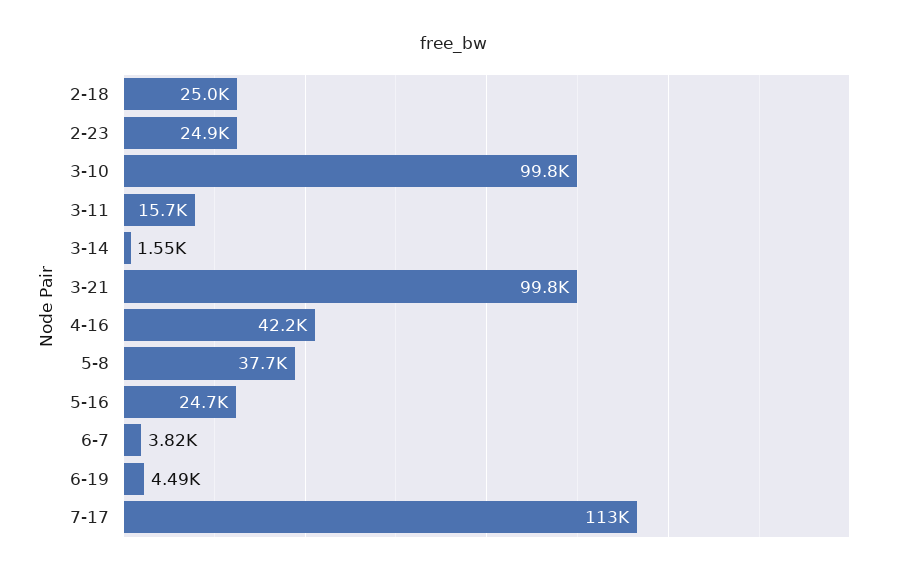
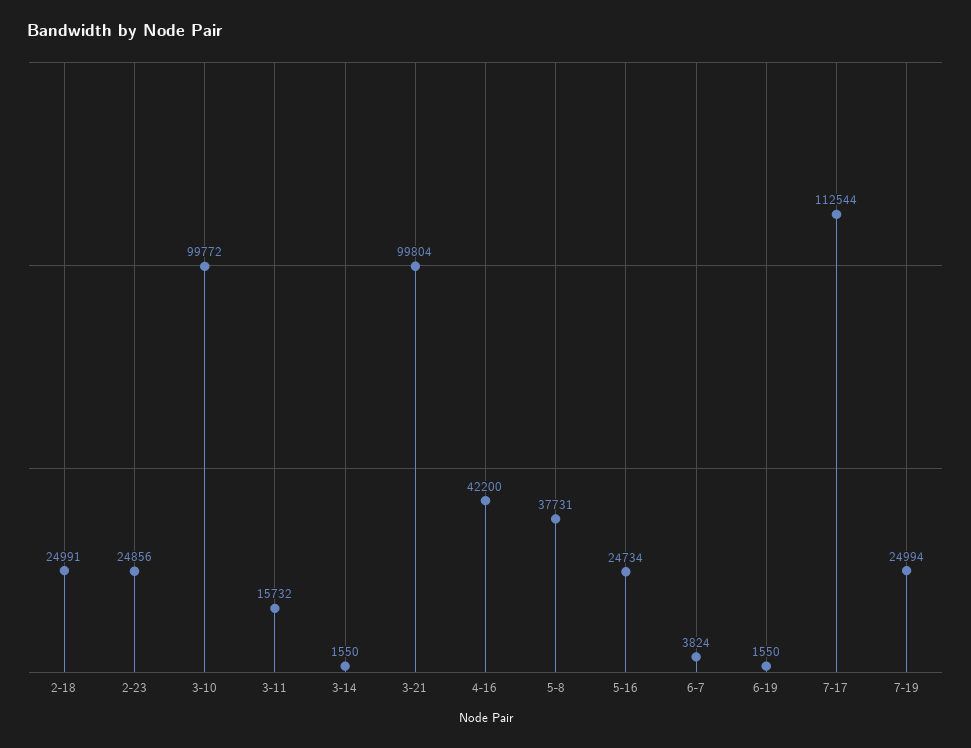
6-19: 4490 -> 1550
7-19: none -> 24994

